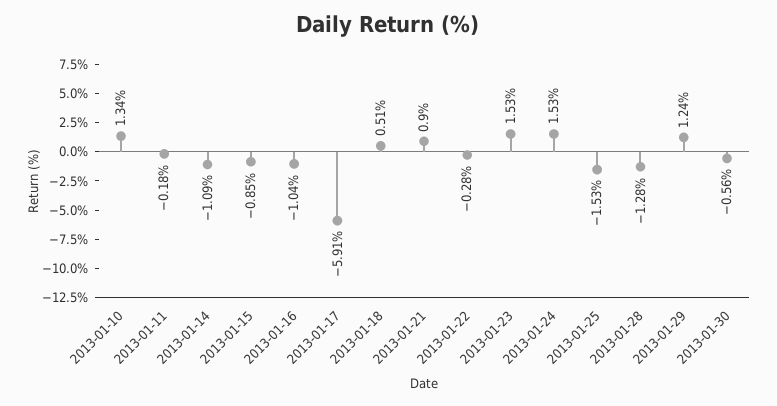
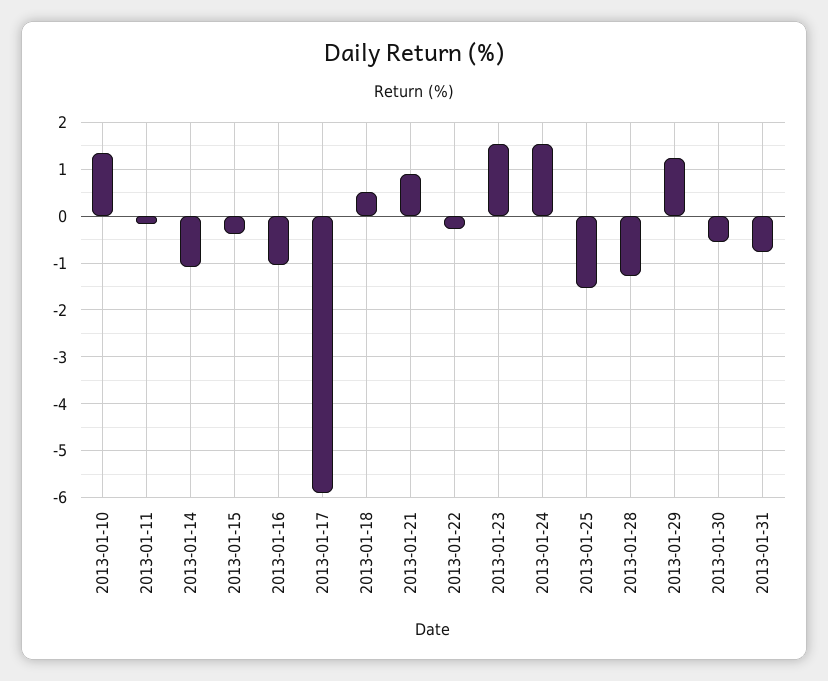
2013-01-15: -0.85 -> -0.4
2013-01-31: none -> -0.8

